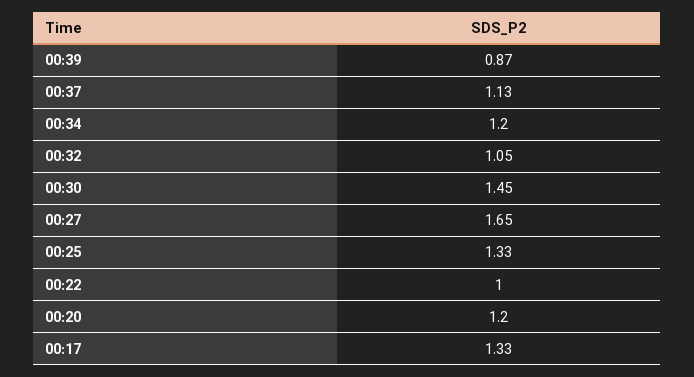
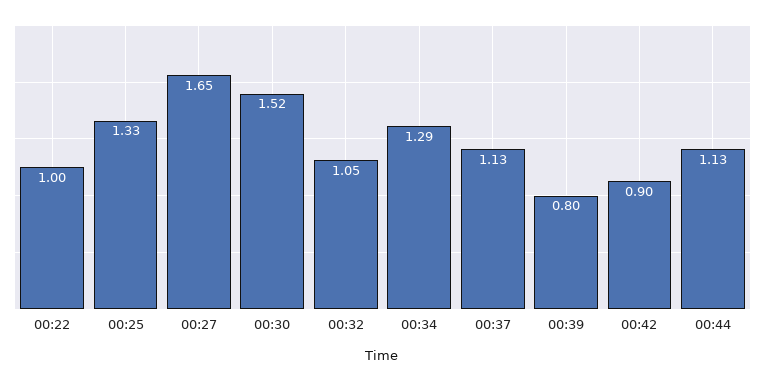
00:39: 0.87 -> 0.8
00:34: 1.2 -> 1.29
00:30: 1.45 -> 1.52
00:20: 1.2 -> none
00:17: 1.33 -> none
00:42: none -> 0.9
00:44: none -> 1.13

